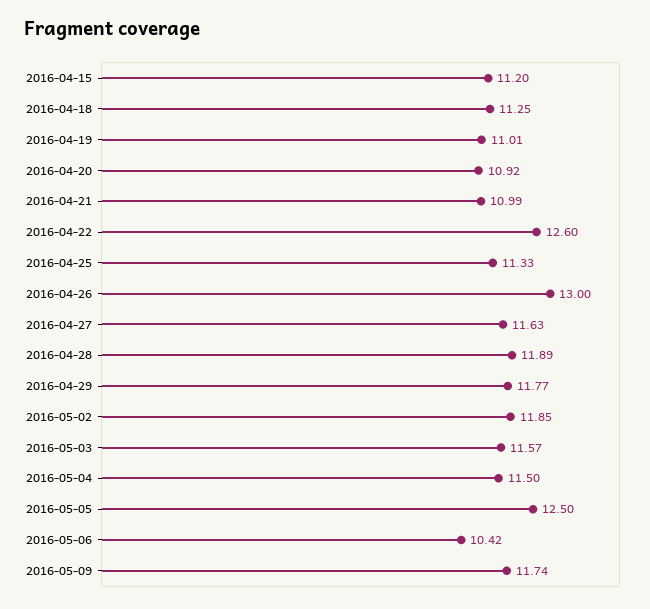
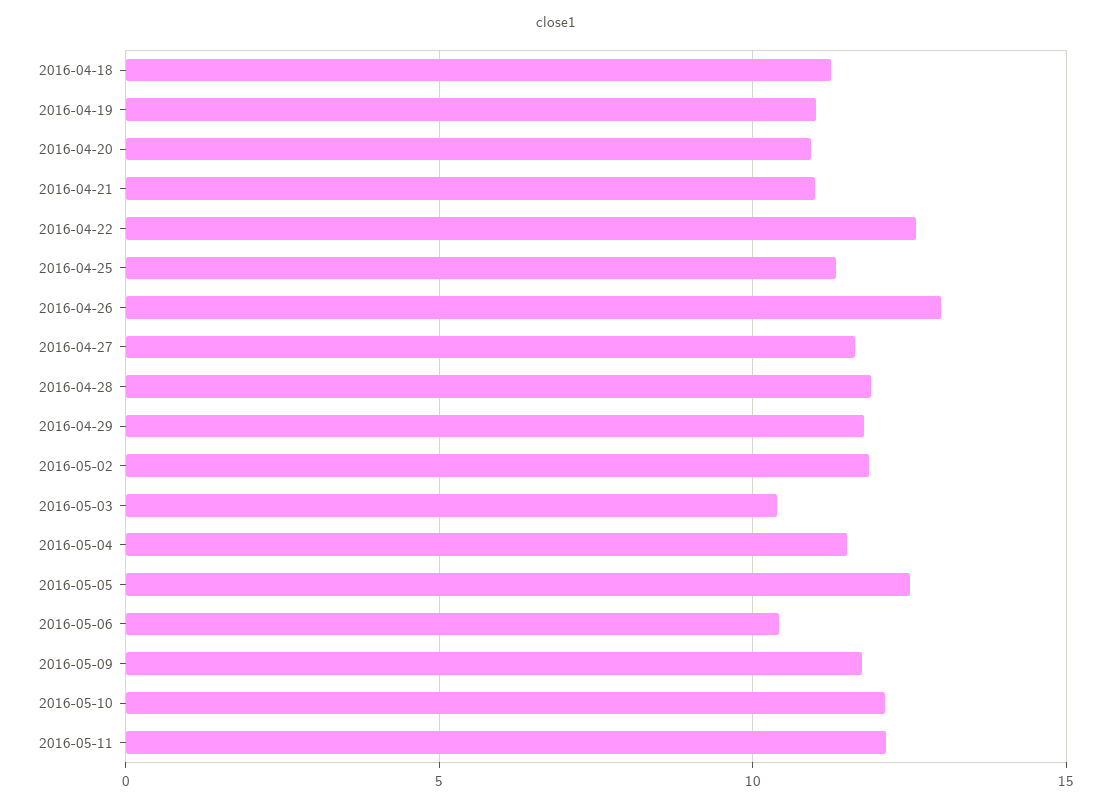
2016-04-15: 11.2 -> none
2016-05-03: 11.57 -> 10.5
2016-05-10: none -> 12
2016-05-11: none -> 12

